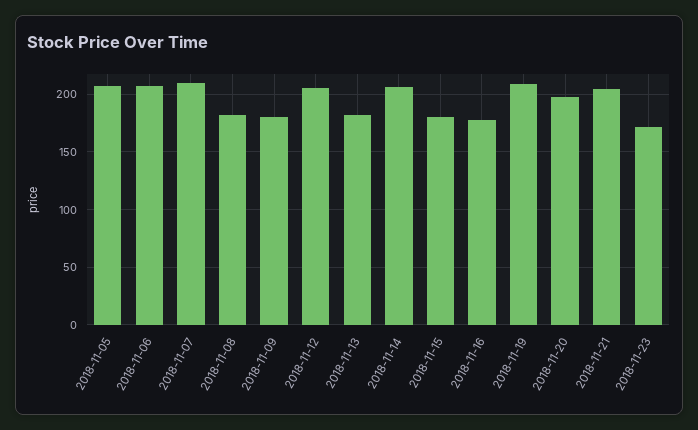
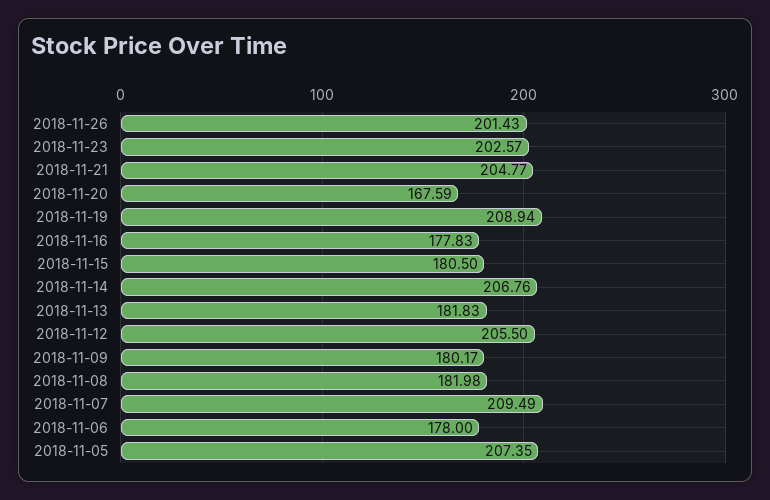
2018-11-06: 210 -> 178
2018-11-20: 200 -> 167.59
2018-11-23: 170 -> 202.57
2018-11-26: none -> 201.43

